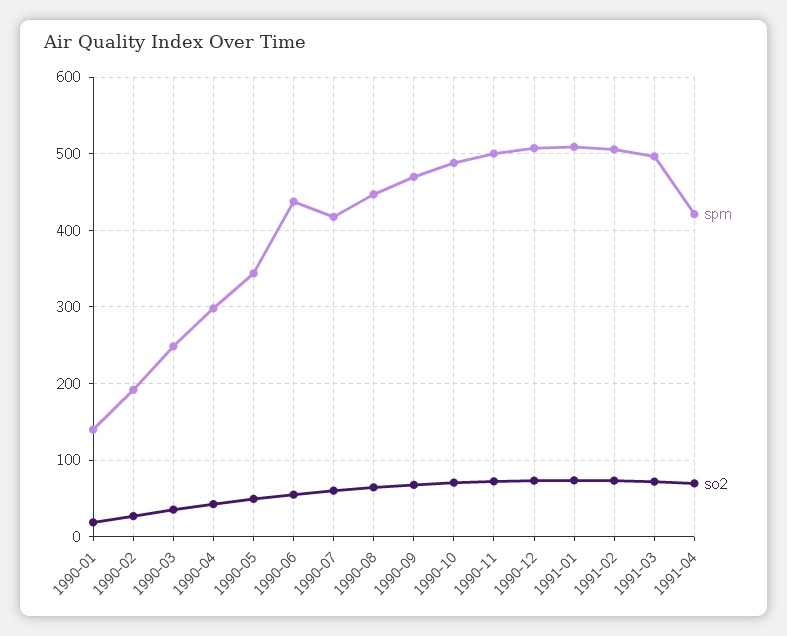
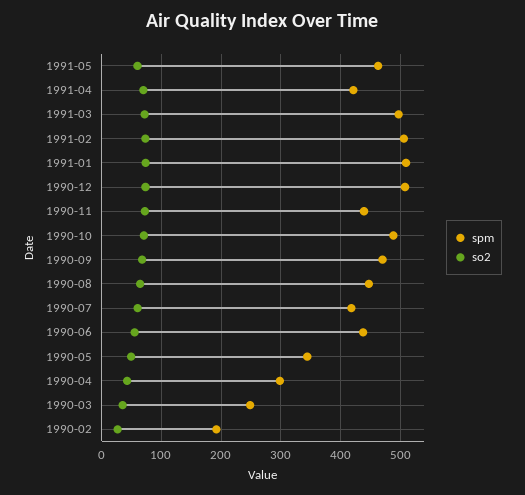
spm, 1990-01: 140 -> none
so2, 1990-01: 20 -> none
spm, 1990-11: 500 -> 440
spm, 1991-05: none -> 460
so2, 1991-05: none -> 60

